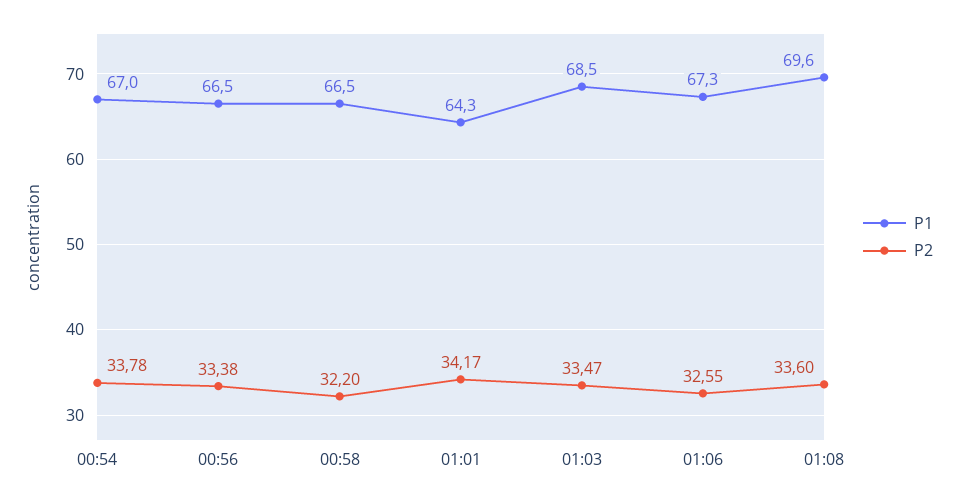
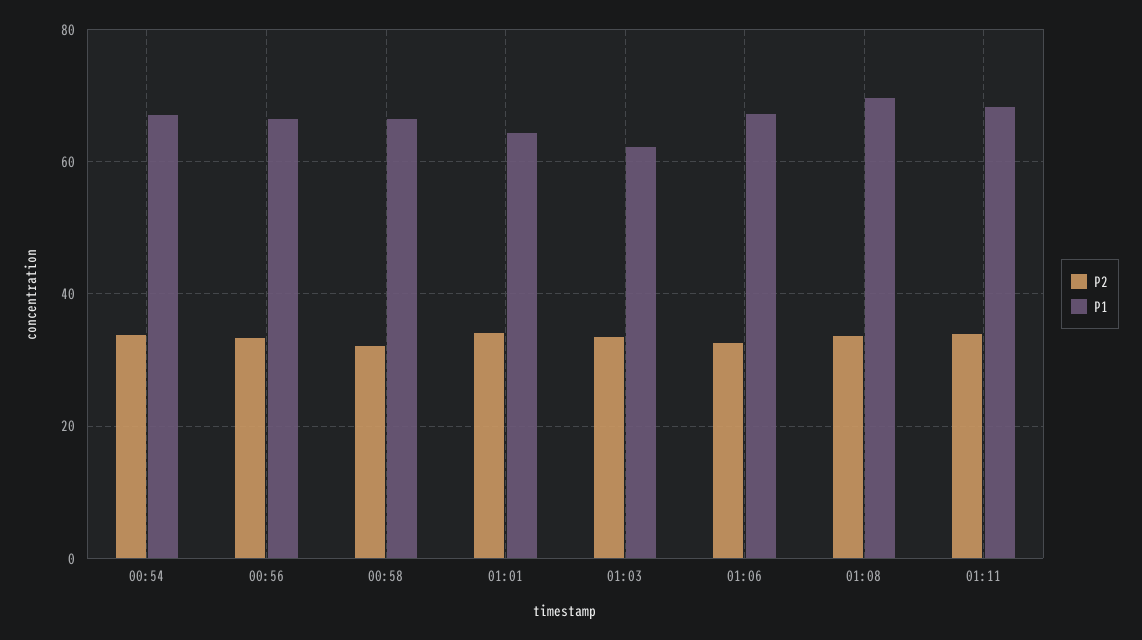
P1, 01:03: 68.5 -> 62
P2, 01:11: none -> 34
P1, 01:11: none -> 68

